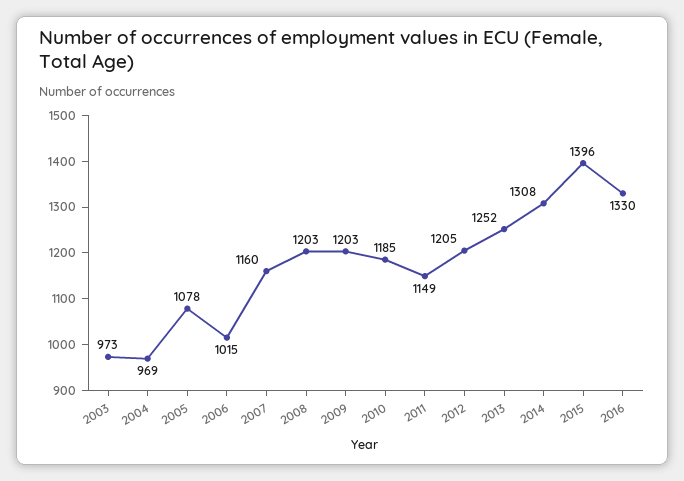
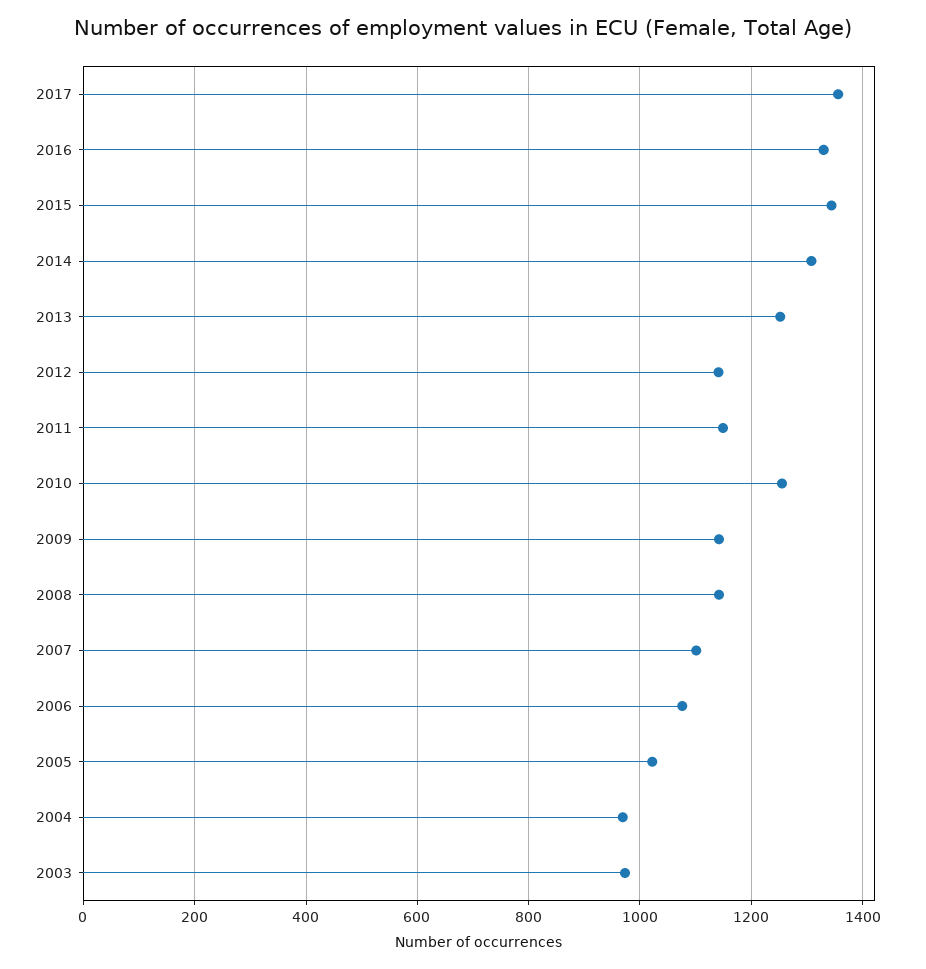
2005: 1078 -> 1020
2006: 1015 -> 1080
2007: 1160 -> 1100
2008: 1203 -> 1140
2009: 1203 -> 1140
2010: 1185 -> 1260
2012: 1205 -> 1140
2015: 1396 -> 1340
2017: none -> 1360

